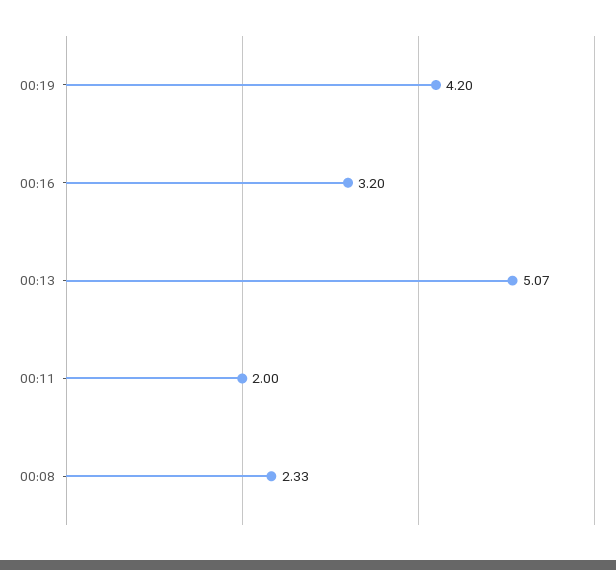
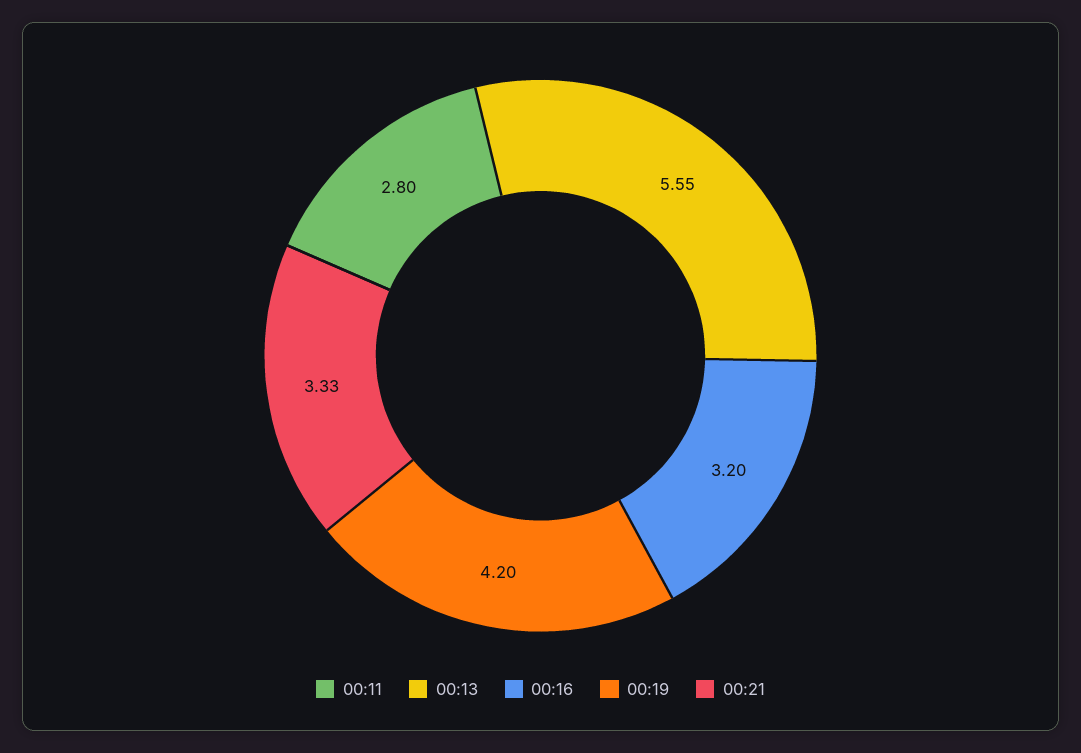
00:13: 5.07 -> 5.55
00:11: 2 -> 2.8
00:08: 2.33 -> none
00:21: none -> 3.33

